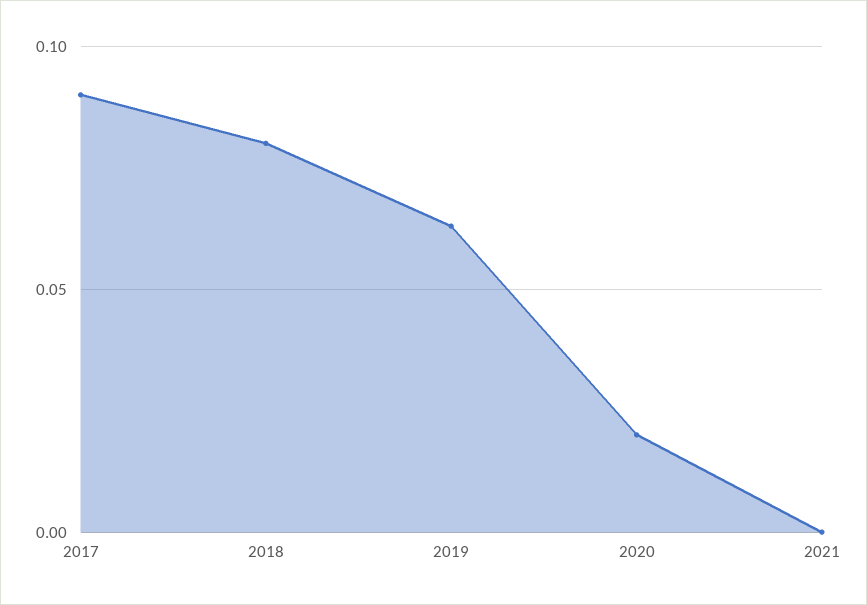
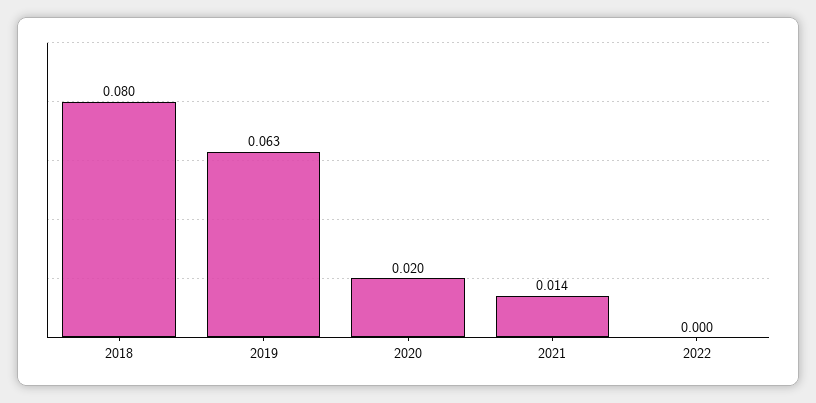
2017: 0.09 -> none
2021: 0 -> 0.014
2022: none -> 0

